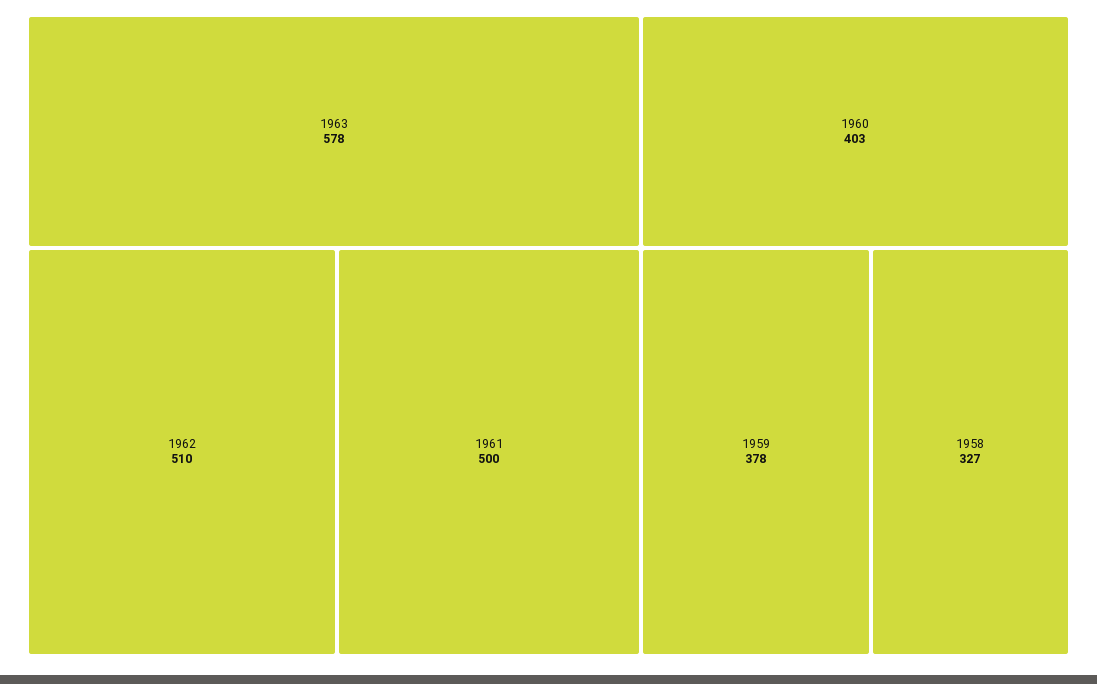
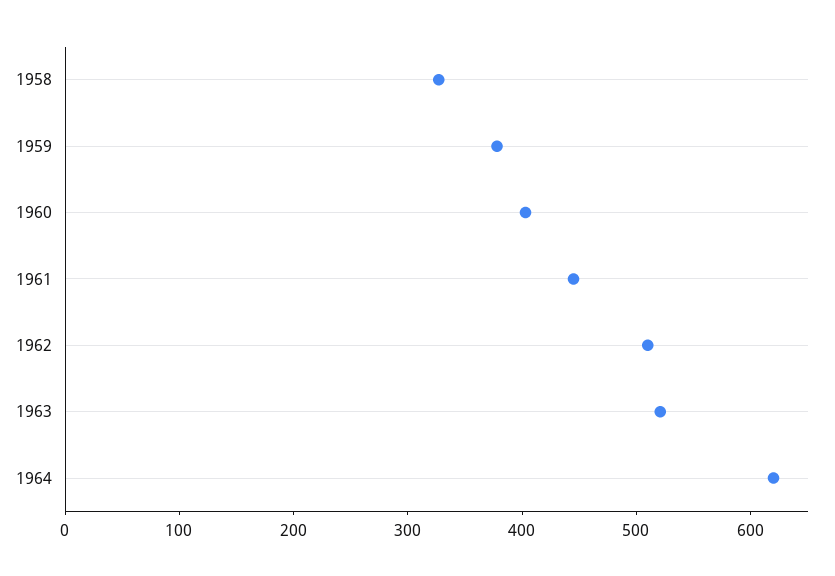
1963: 578 -> 520
1961: 500 -> 440
1964: none -> 620

